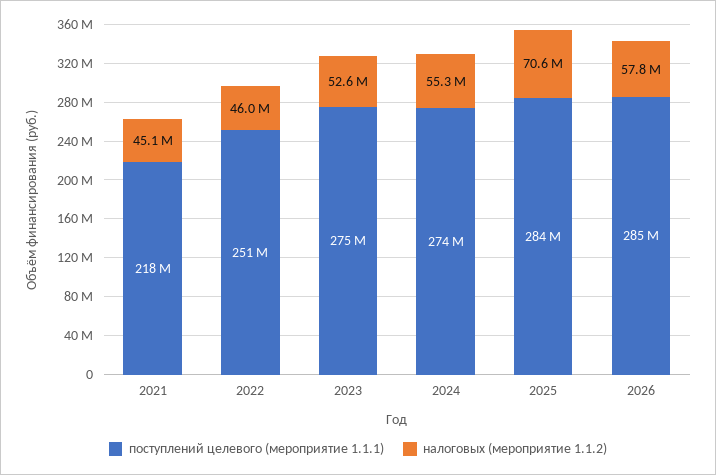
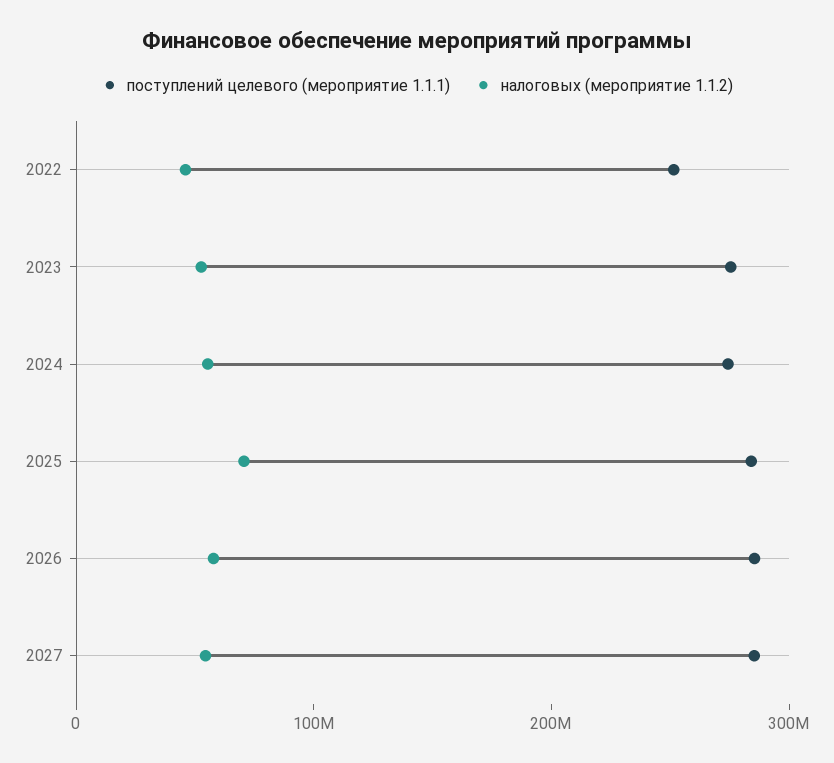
поступлений целевого (мероприятие 1.1.1), 2021: 218000000 -> none
налоговых (мероприятие 1.1.2), 2021: 45100000 -> none
поступлений целевого (мероприятие 1.1.1), 2027: none -> 280000000
налоговых (мероприятие 1.1.2), 2027: none -> 60000000

